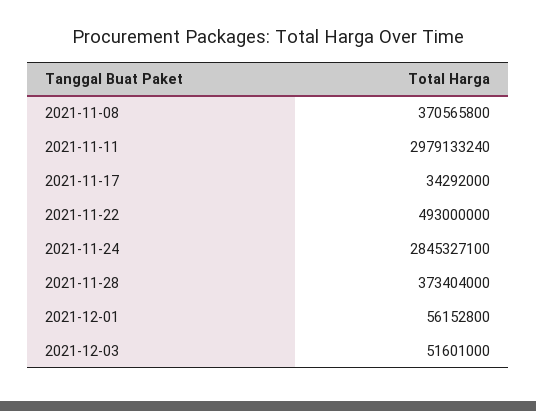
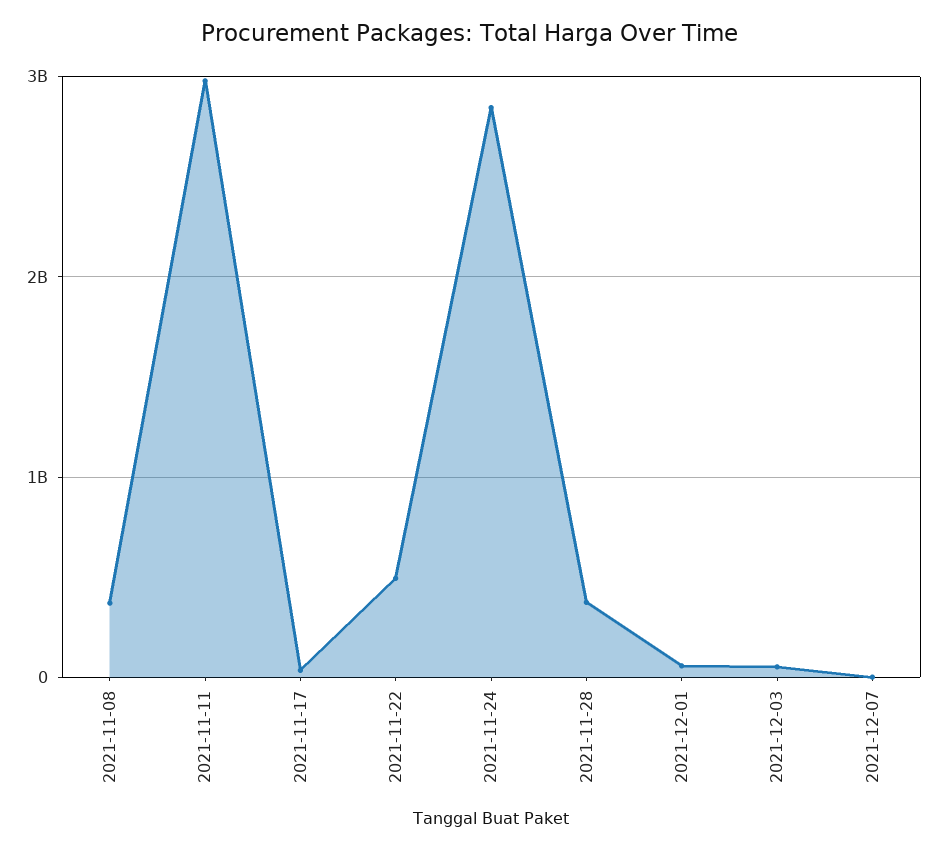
2021-12-07: none -> 0

